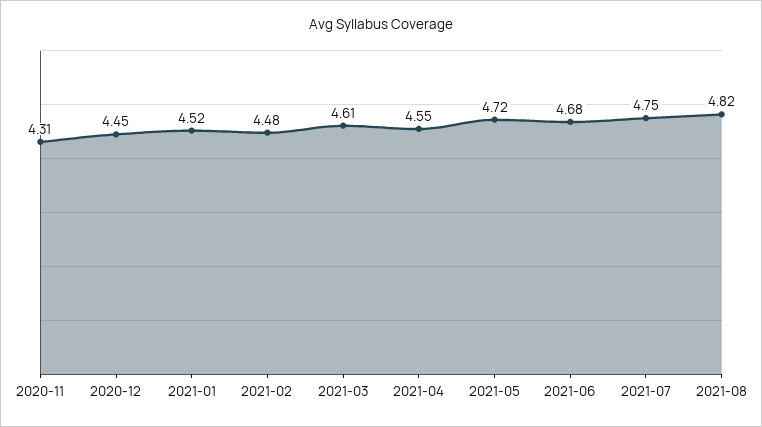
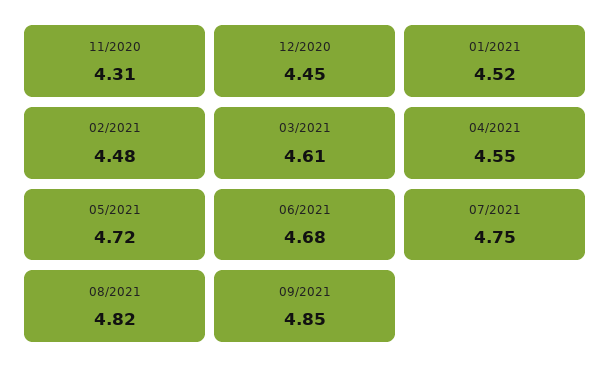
09/2021: none -> 4.85

